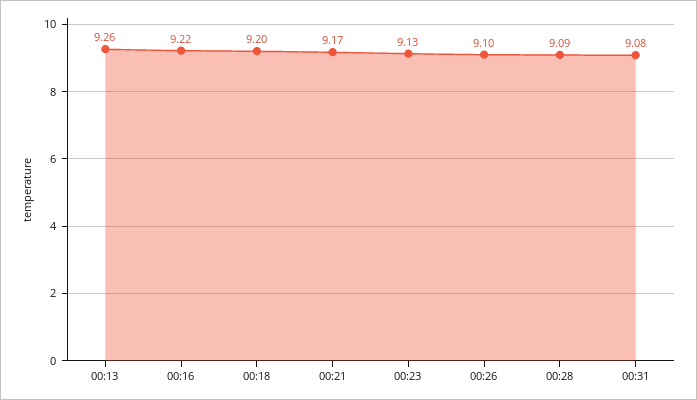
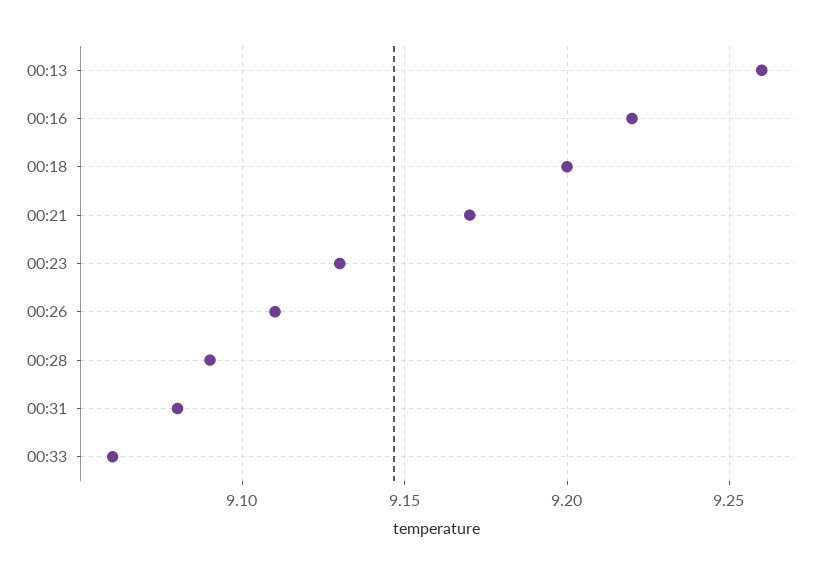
00:26: 9.1 -> 9.11
00:33: none -> 9.06

